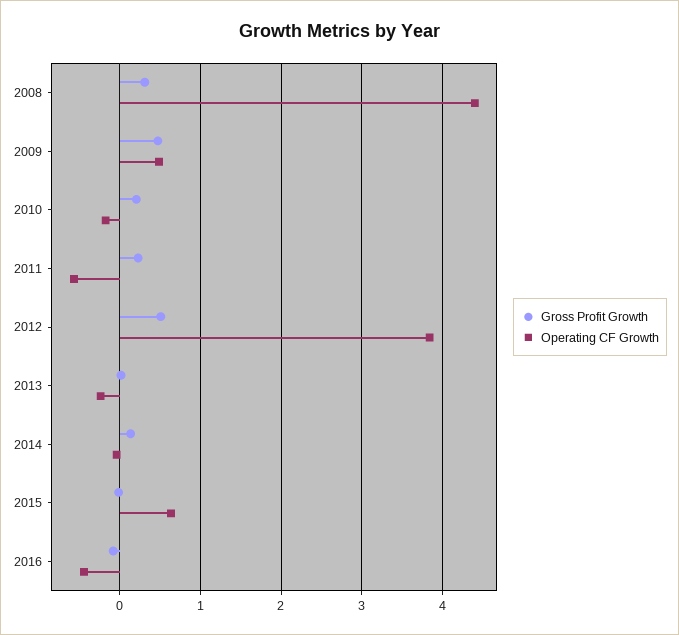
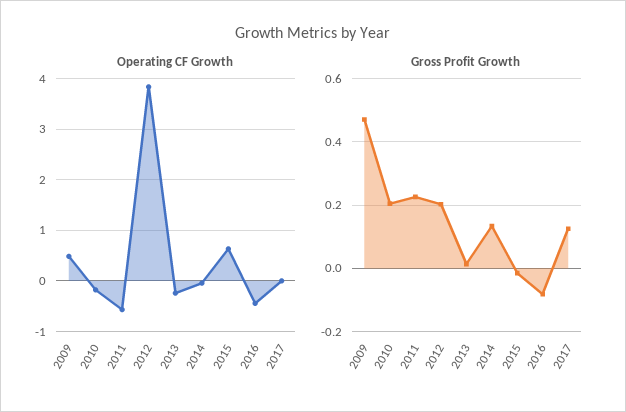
Gross Profit Growth, 2008: 0.3 -> none
Operating CF Growth, 2008: 4.4 -> none
Gross Profit Growth, 2012: 0.5 -> 0.2
Operating CF Growth, 2017: none -> 0
Gross Profit Growth, 2017: none -> 0.12

